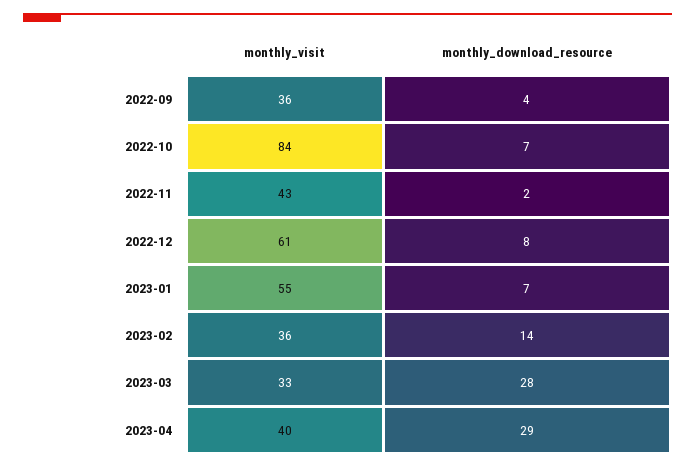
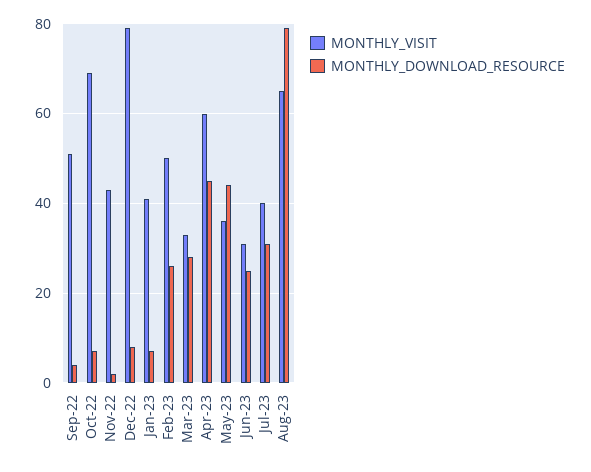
monthly_visit, 2022-09: 36 -> 50
monthly_visit, 2022-10: 84 -> 70
monthly_visit, 2022-12: 61 -> 80
monthly_visit, 2023-01: 55 -> 40
monthly_visit, 2023-02: 36 -> 50
monthly_download_resource, 2023-02: 14 -> 25
monthly_visit, 2023-04: 40 -> 60
monthly_download_resource, 2023-04: 29 -> 45
monthly_visit, May-23: none -> 35
monthly_download_resource, May-23: none -> 45
monthly_visit, Jun-23: none -> 30
monthly_download_resource, Jun-23: none -> 25
monthly_visit, Jul-23: none -> 40
monthly_download_resource, Jul-23: none -> 30
monthly_visit, Aug-23: none -> 65
monthly_download_resource, Aug-23: none -> 80

